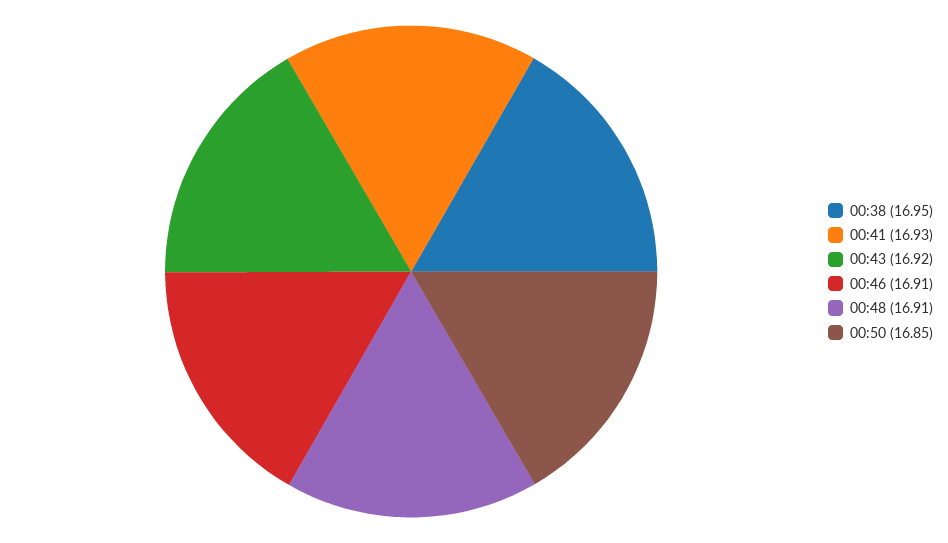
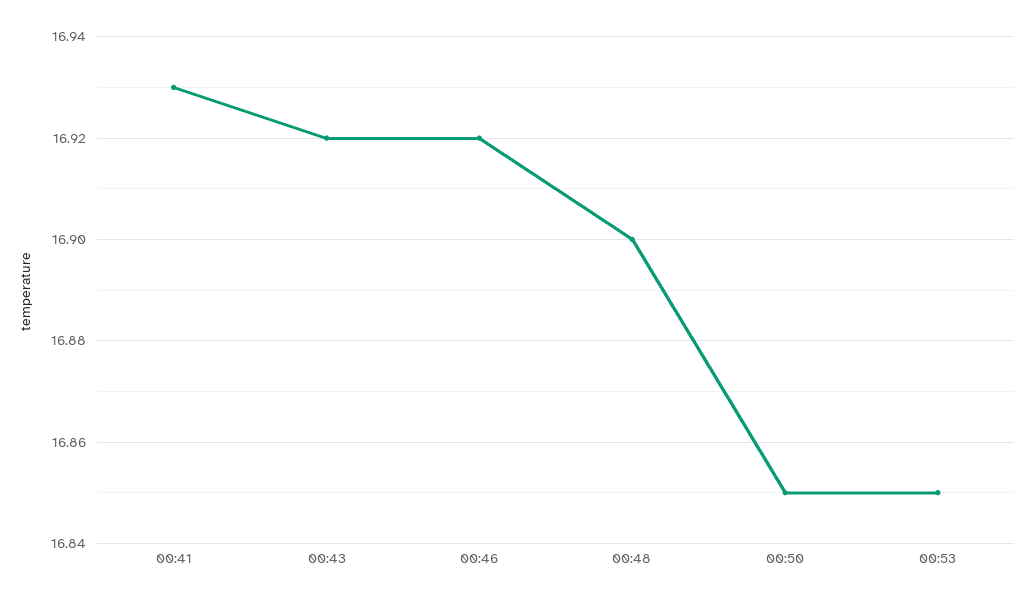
00:38: 16.95 -> none
00:46: 16.91 -> 16.92
00:48: 16.91 -> 16.9
00:53: none -> 16.85

